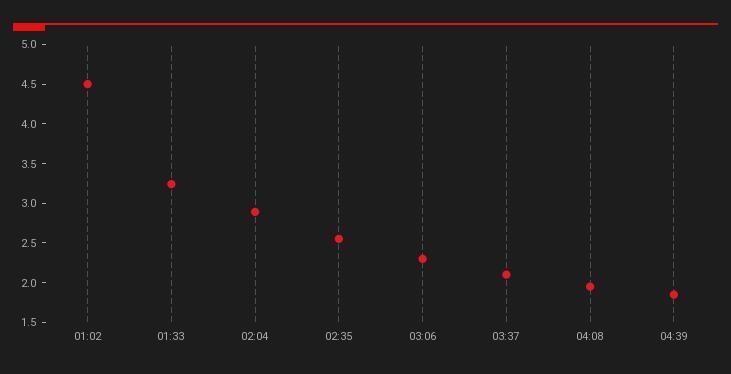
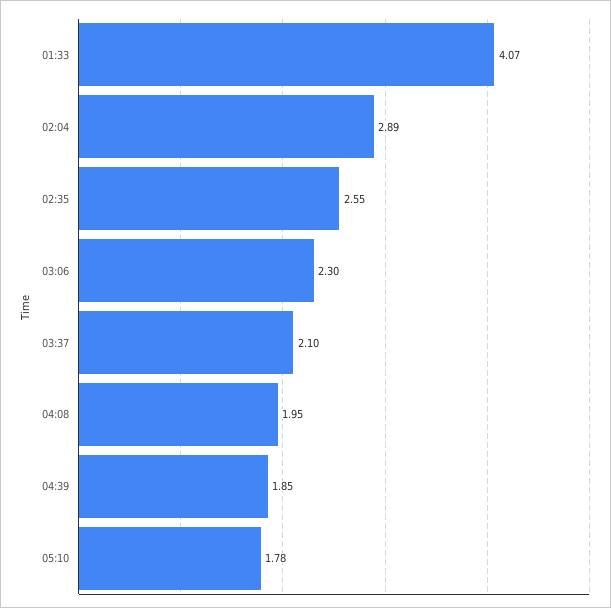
01:02: 4.5 -> none
01:33: 3.25 -> 4.07
05:10: none -> 1.78

